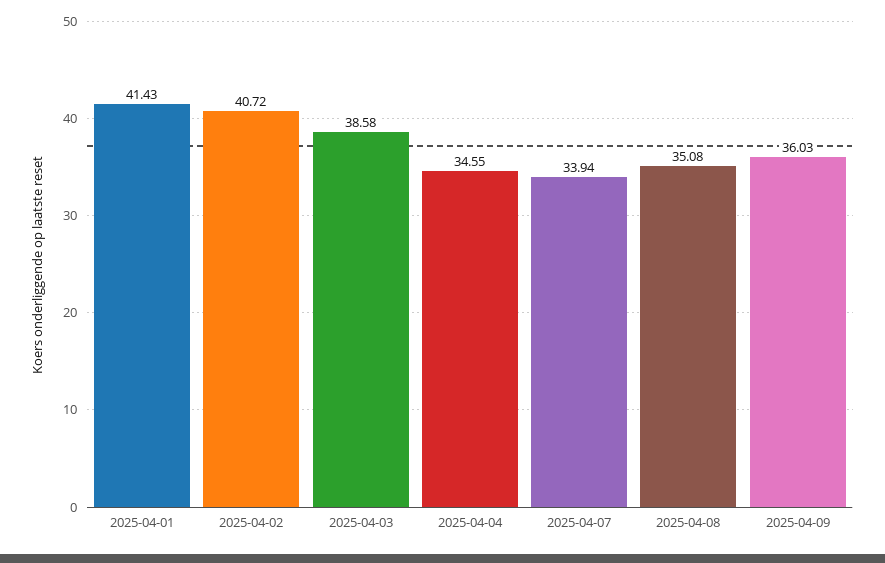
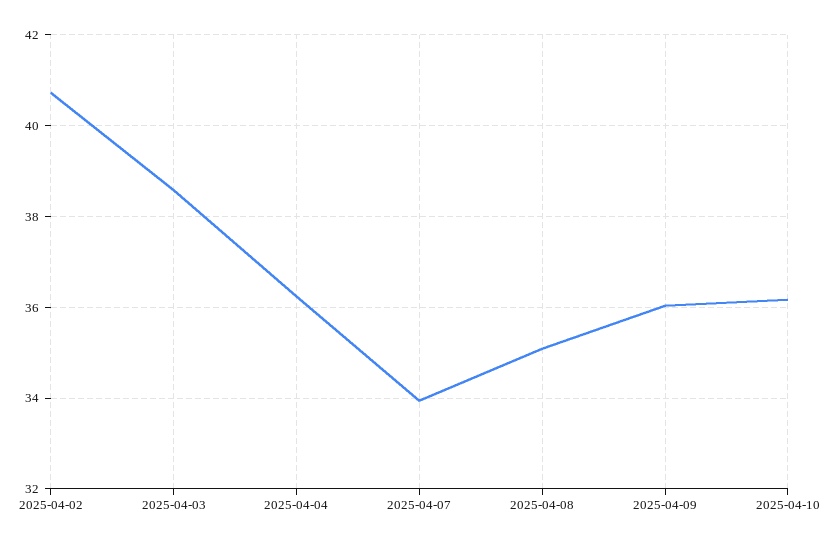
2025-04-01: 41.43 -> none
2025-04-04: 34.55 -> 36.2
2025-04-10: none -> 36.2

